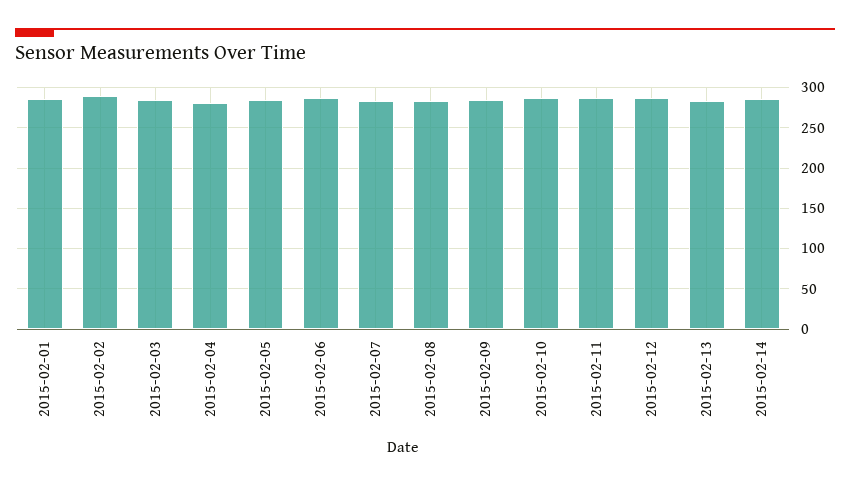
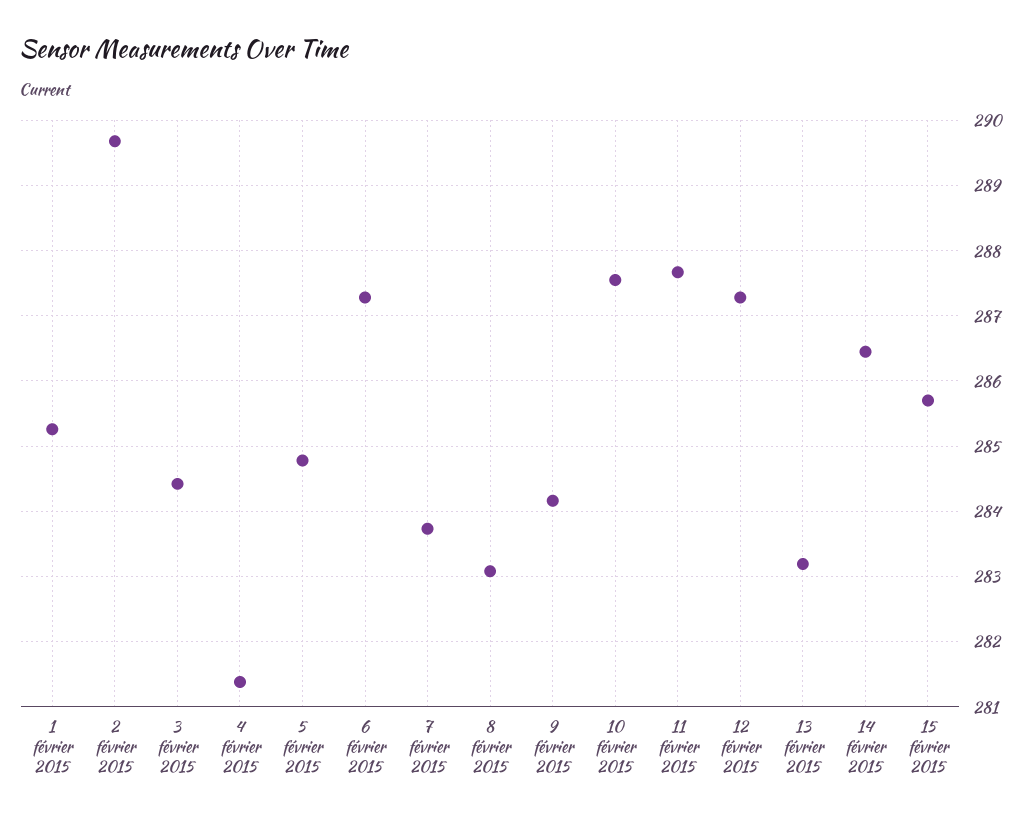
15 février 2015: none -> 285.7

